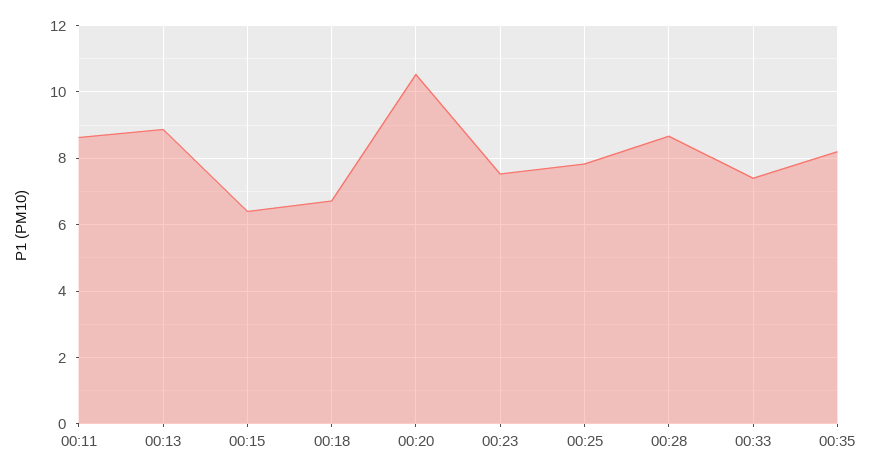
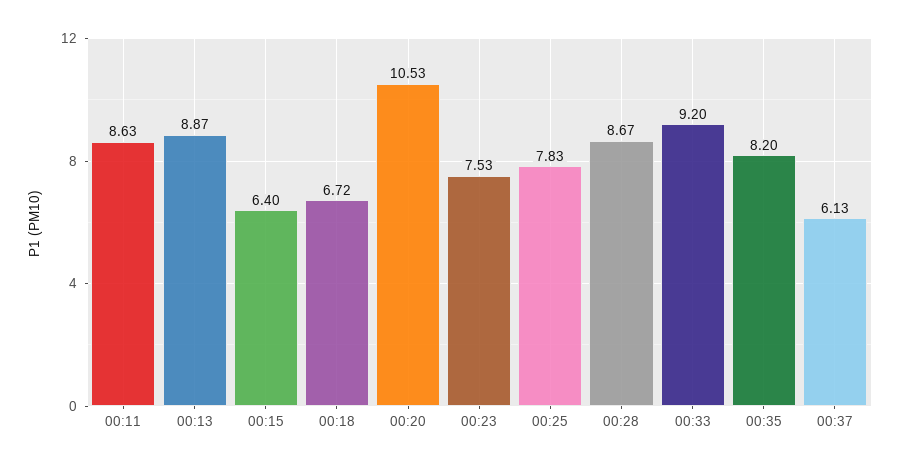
00:33: 7.4 -> 9.2
00:37: none -> 6.13

